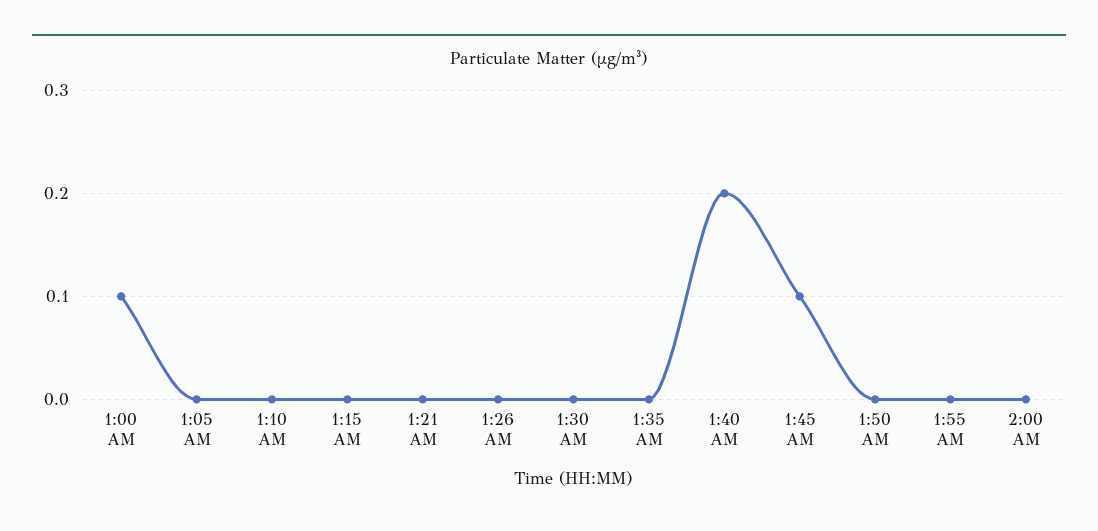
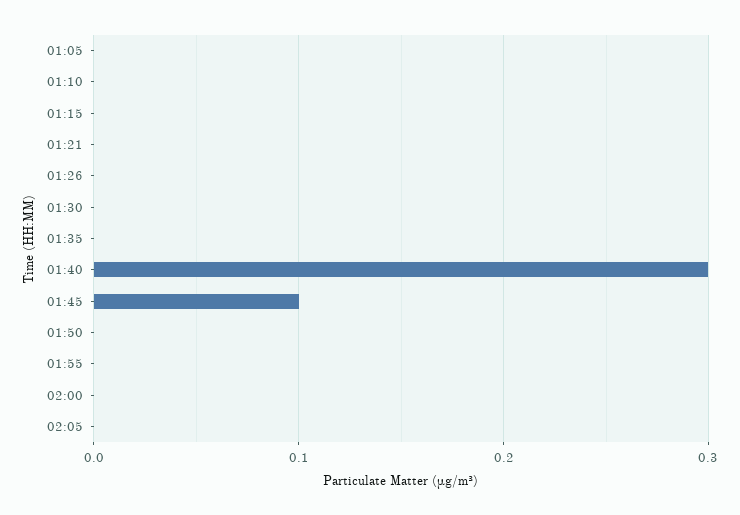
1:00 AM: 0.1 -> none
1:40 AM: 0.2 -> 0.3
02:05: none -> 0

